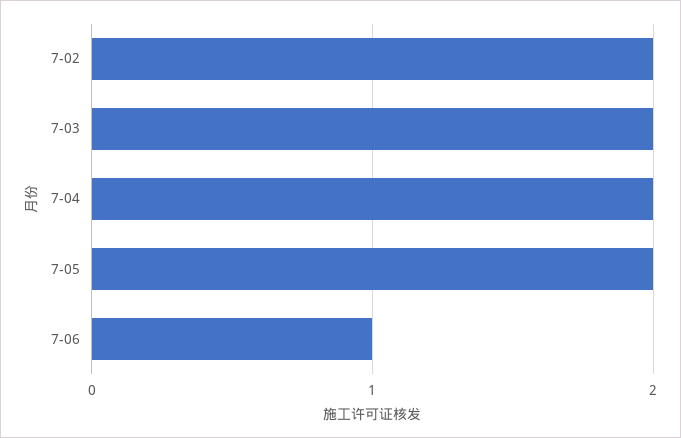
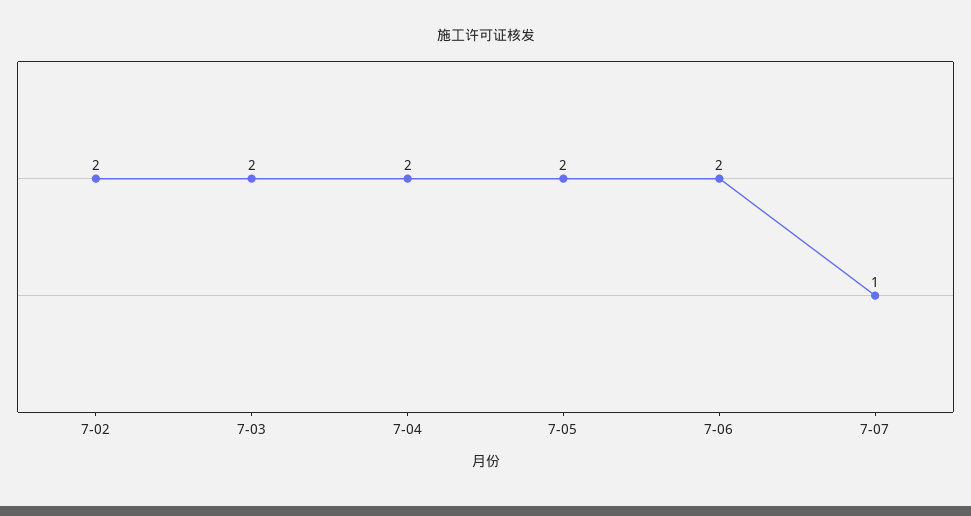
7-06: 1 -> 2
7-07: none -> 1

